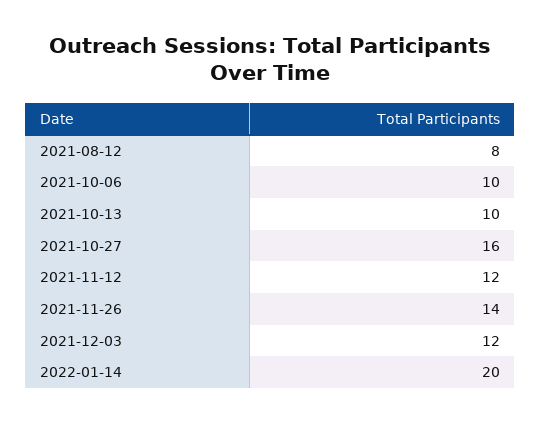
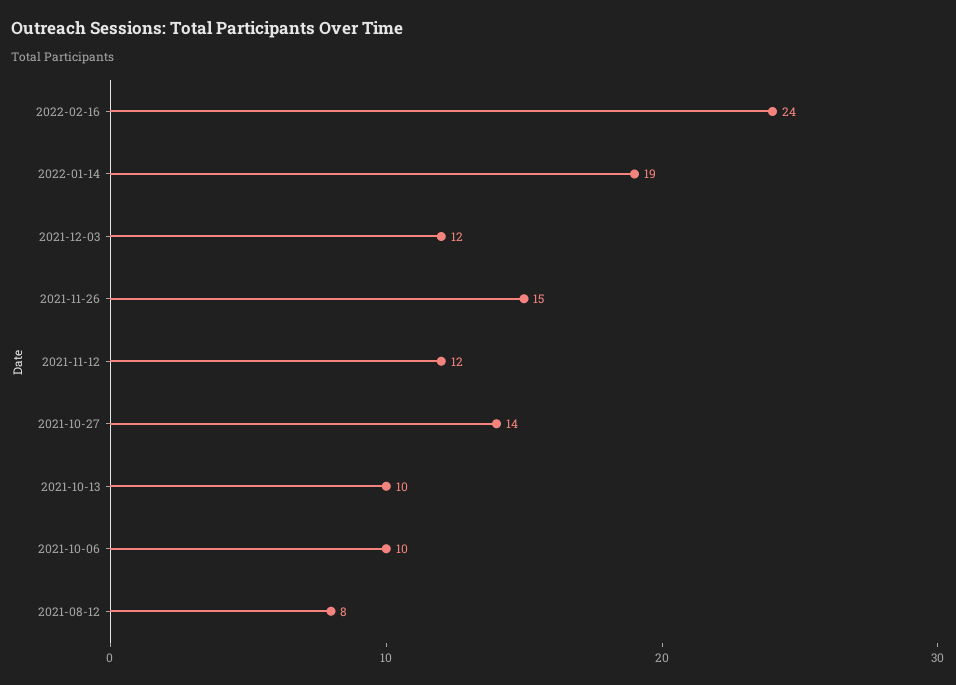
2021-10-27: 16 -> 14
2021-11-26: 14 -> 15
2022-01-14: 20 -> 19
2022-02-16: none -> 24

